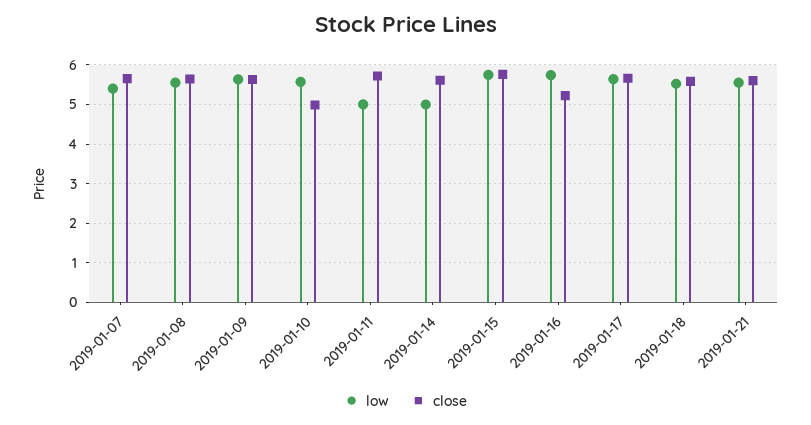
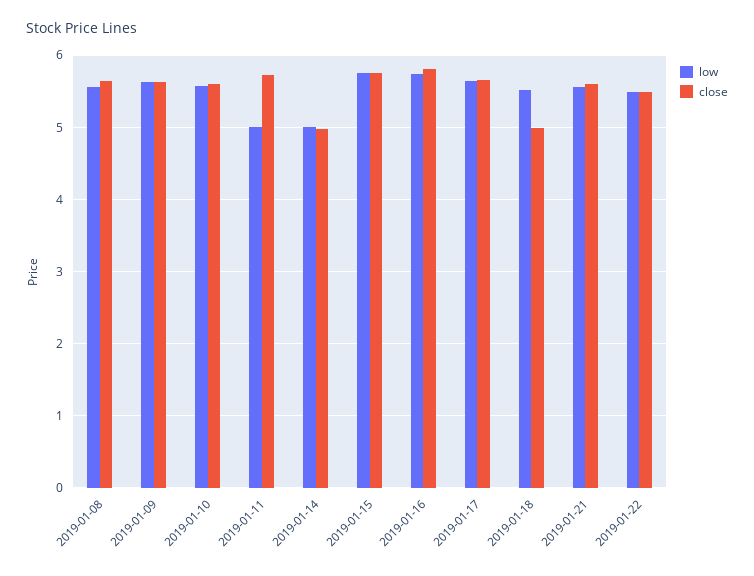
low, 2019-01-07: 5.4 -> none
close, 2019-01-07: 5.6 -> none
close, 2019-01-10: 5 -> 5.6
close, 2019-01-14: 5.6 -> 5
close, 2019-01-16: 5.2 -> 5.8
close, 2019-01-18: 5.6 -> 5
low, 2019-01-22: none -> 5.5
close, 2019-01-22: none -> 5.5

